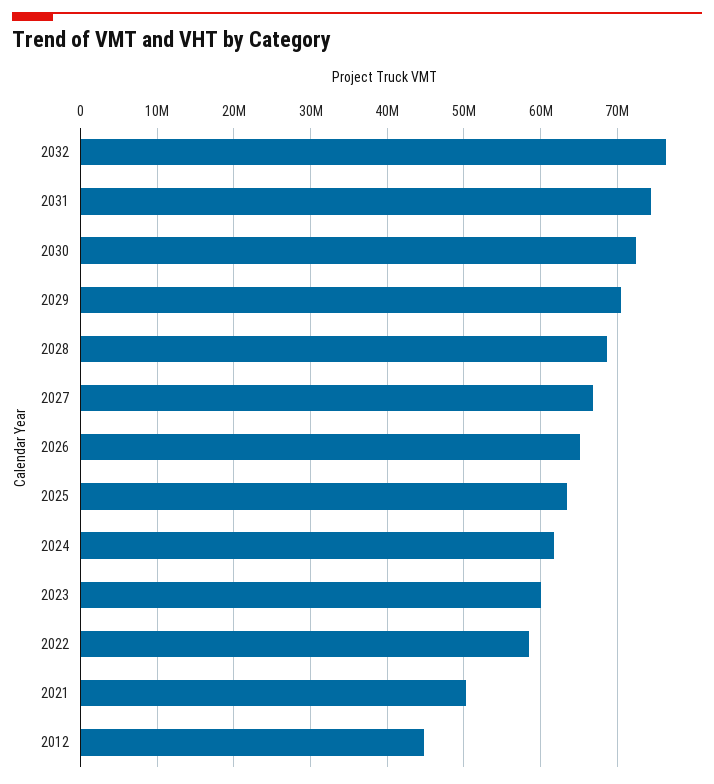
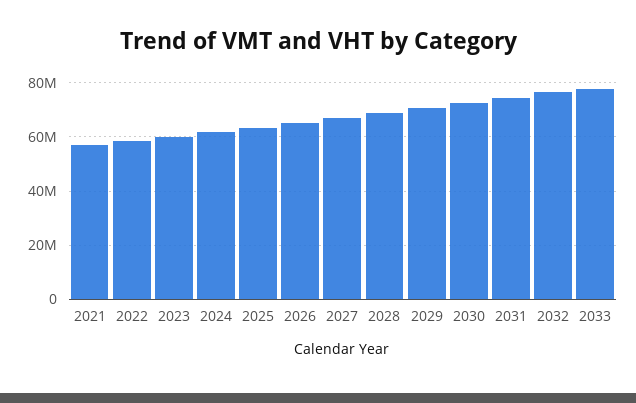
2021: 50000000 -> 57500000
2012: 45000000 -> none
2033: none -> 77500000

